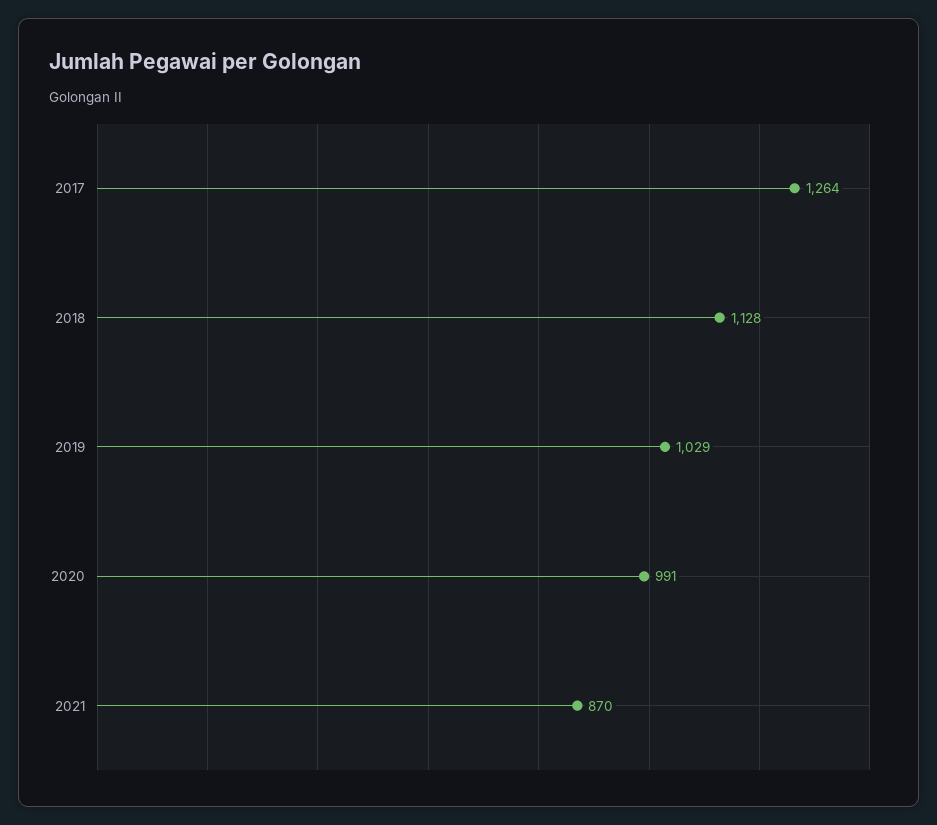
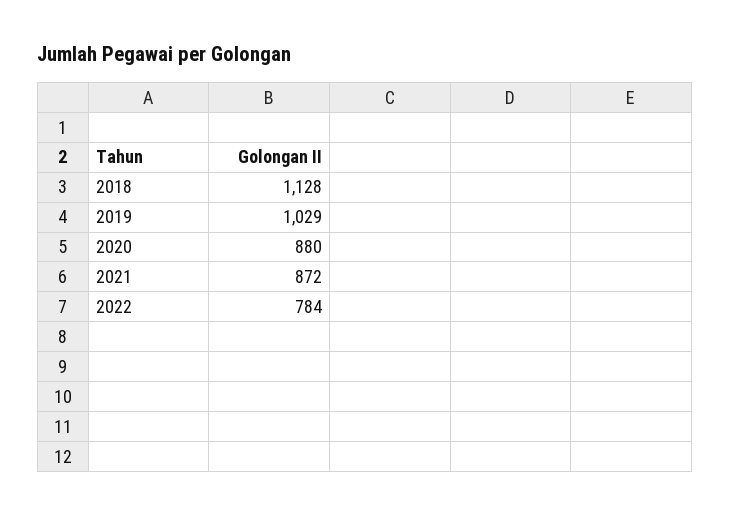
2017: 1264 -> none
2020: 991 -> 880
2021: 870 -> 872
2022: none -> 784

